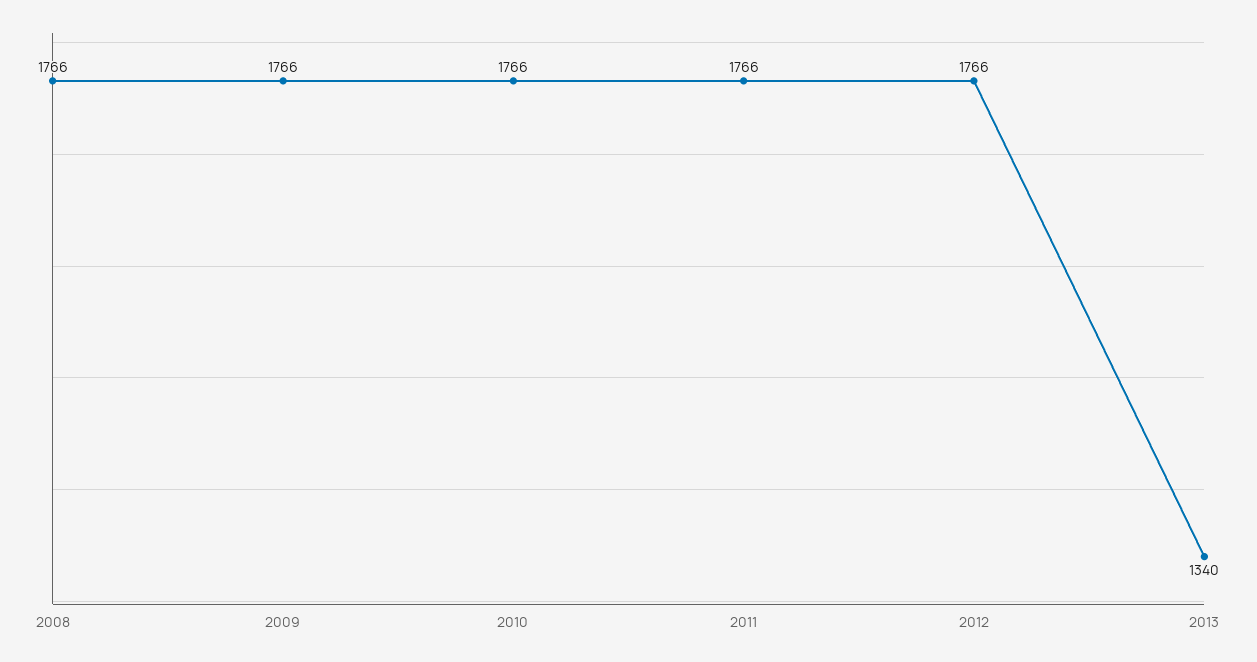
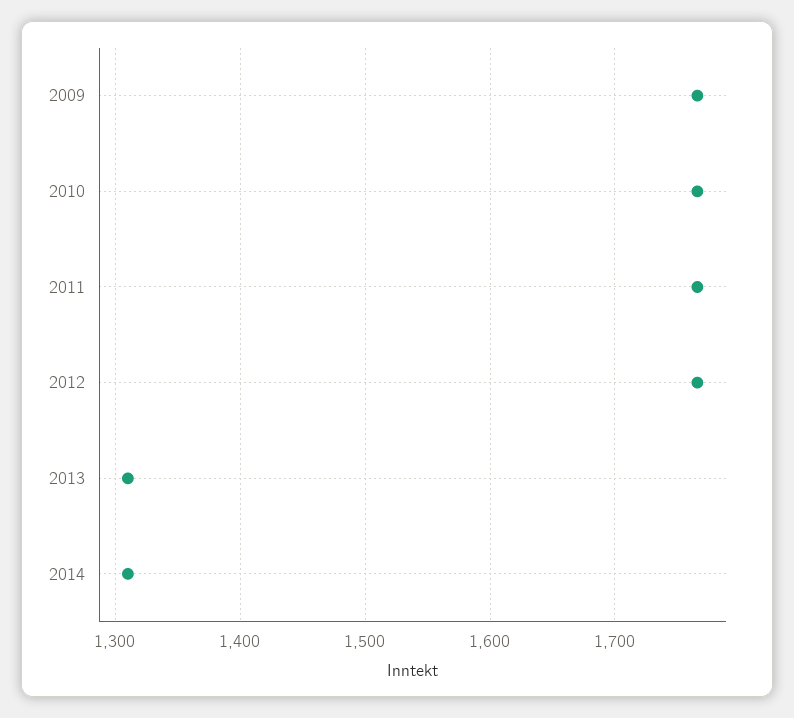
2008: 1766 -> none
2013: 1340 -> 1310
2014: none -> 1310

